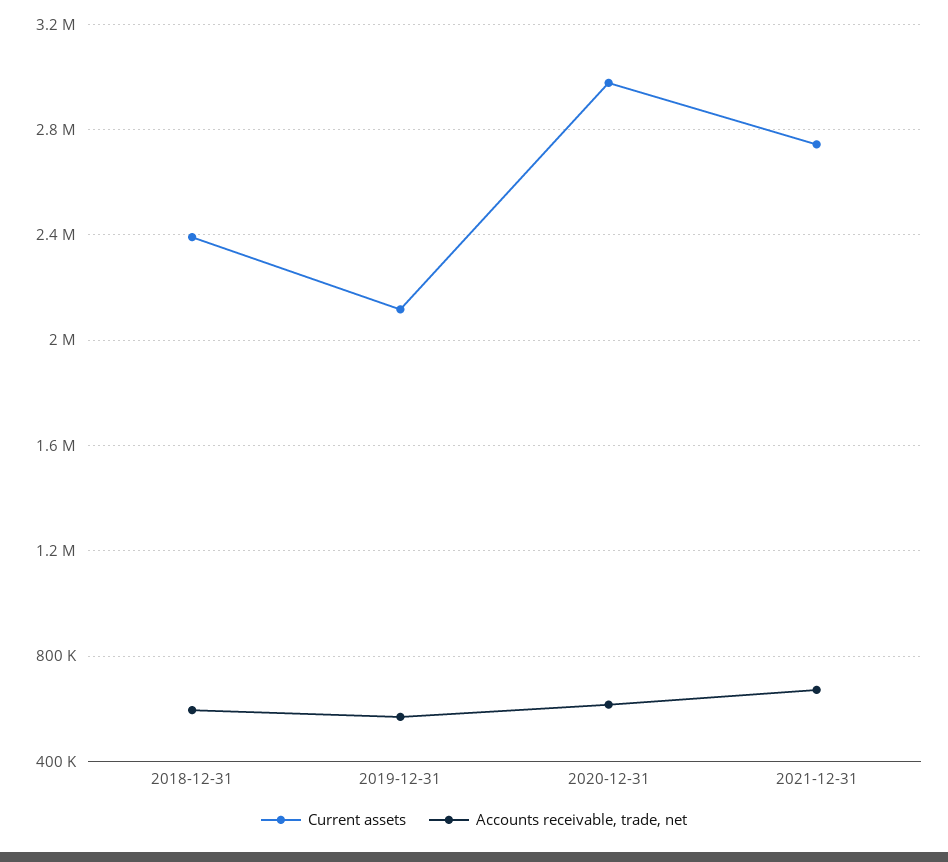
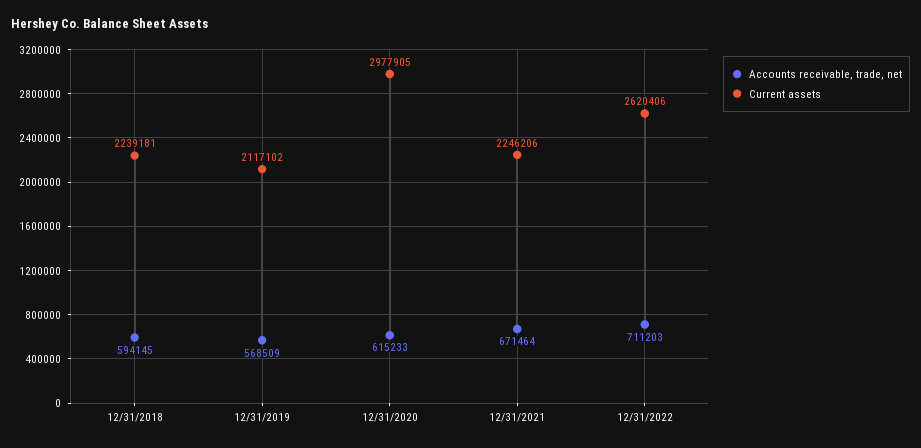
Current assets, 2018-12-31: 2400000 -> 2239181
Current assets, 2021-12-31: 2750000 -> 2246206
Accounts receivable, trade, net, 12/31/2022: none -> 711203
Current assets, 12/31/2022: none -> 2620406

